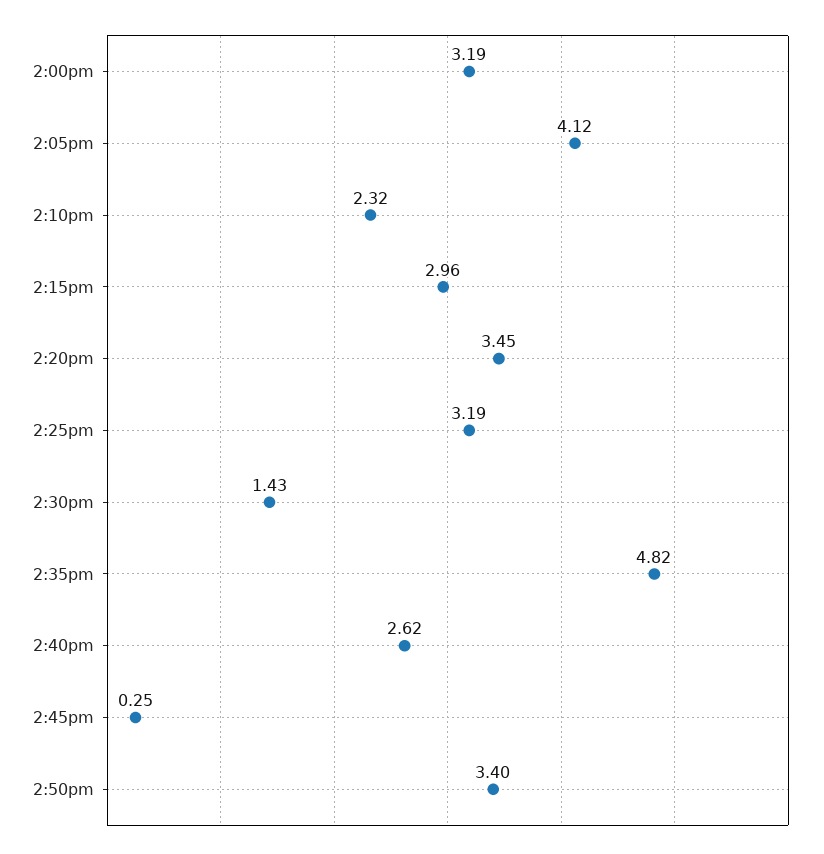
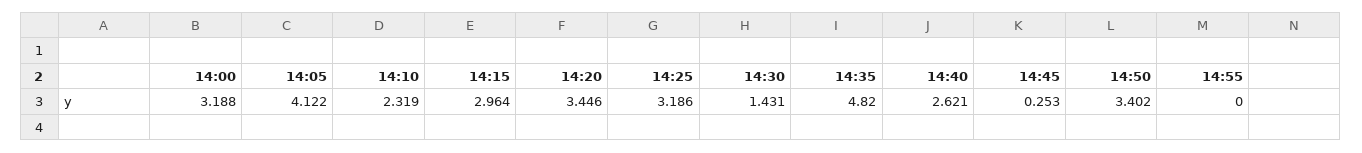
14:55: none -> 0

